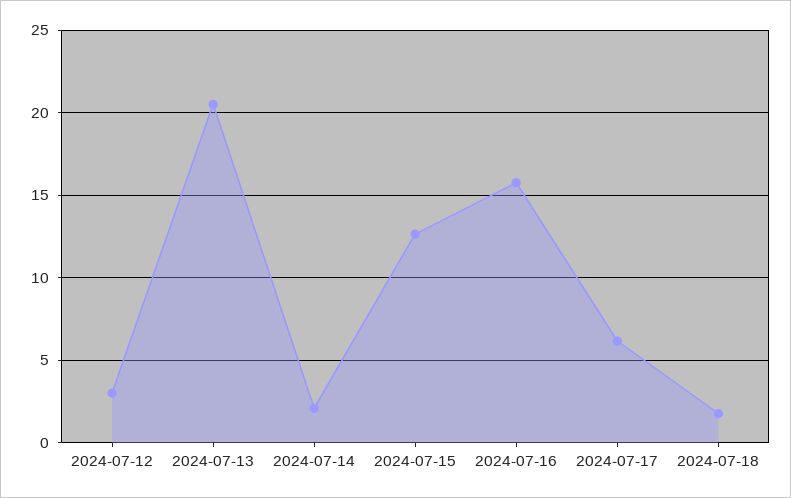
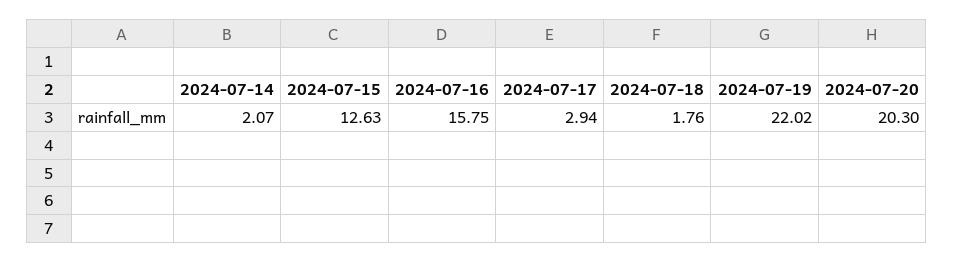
2024-07-12: 3 -> none
2024-07-13: 20.5 -> none
2024-07-17: 6 -> 2.94
2024-07-19: none -> 22.02
2024-07-20: none -> 20.3

